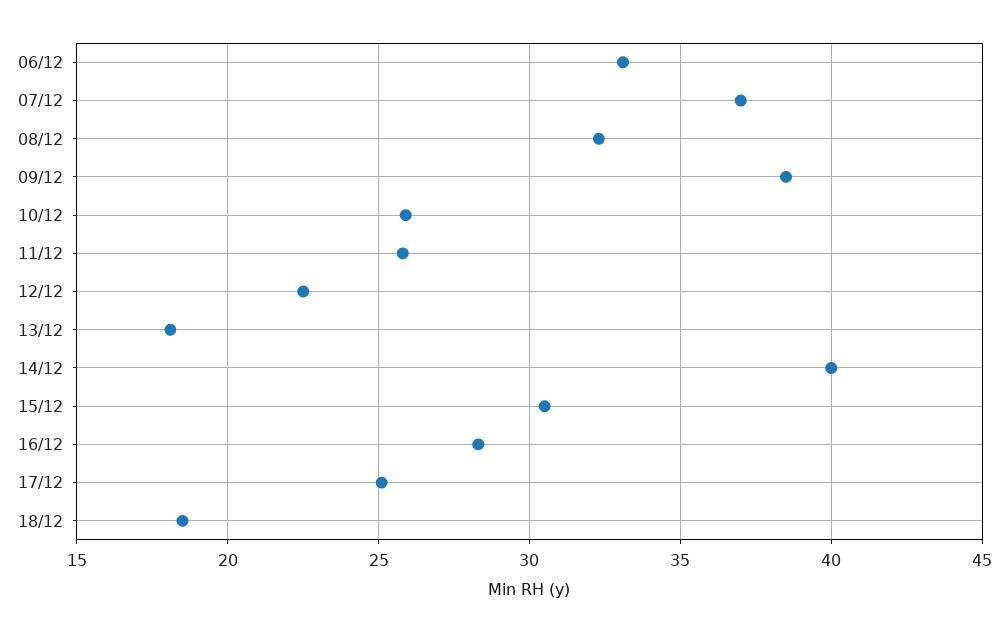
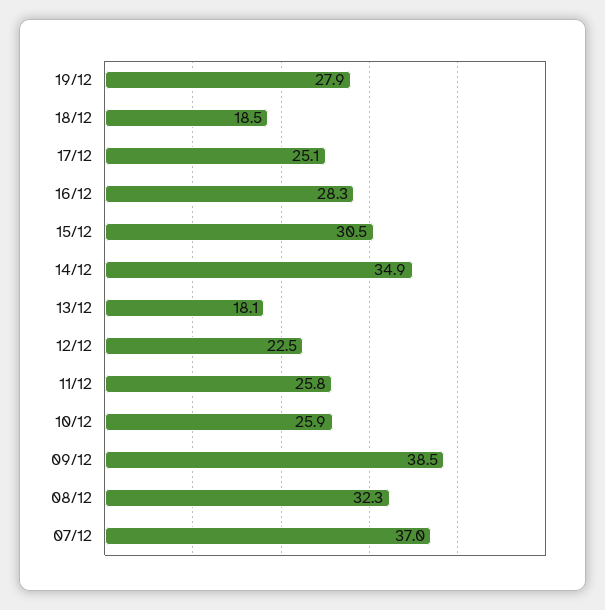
06/12: 33 -> none
14/12: 40 -> 34.9
19/12: none -> 27.9

